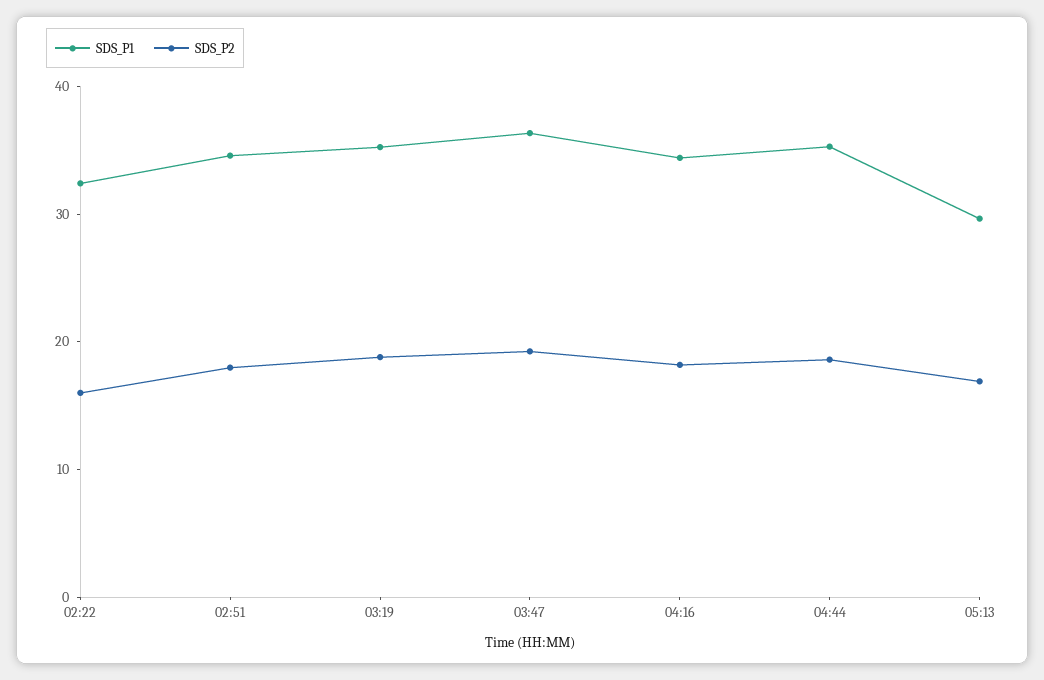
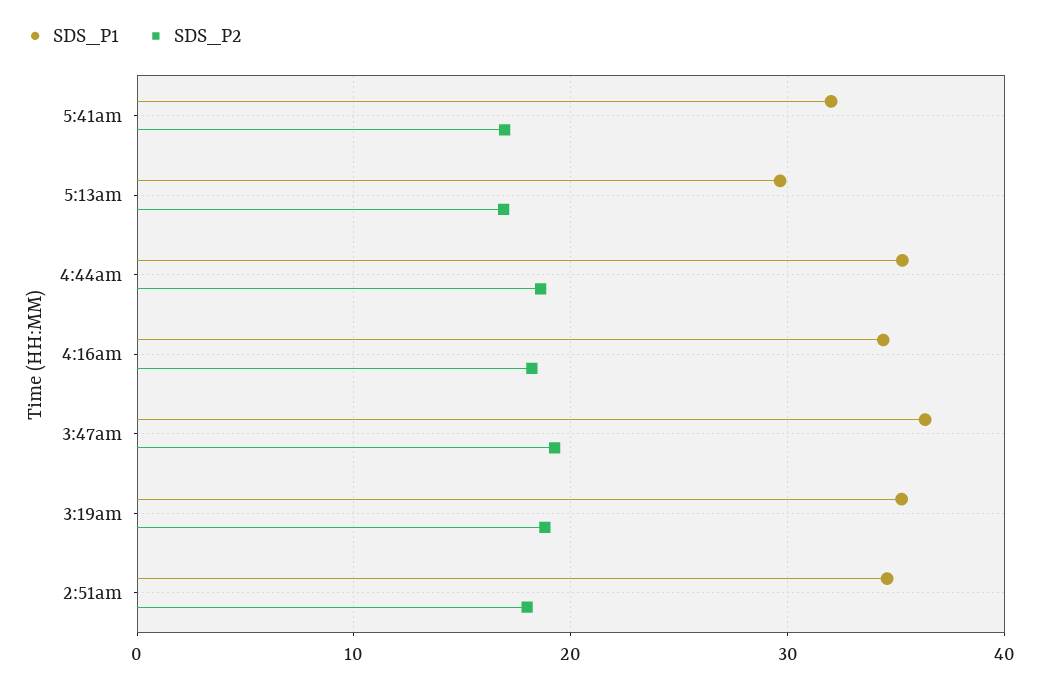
SDS_P1, 02:22: 32 -> none
SDS_P2, 02:22: 16 -> none
SDS_P1, 5:41am: none -> 32
SDS_P2, 5:41am: none -> 17

